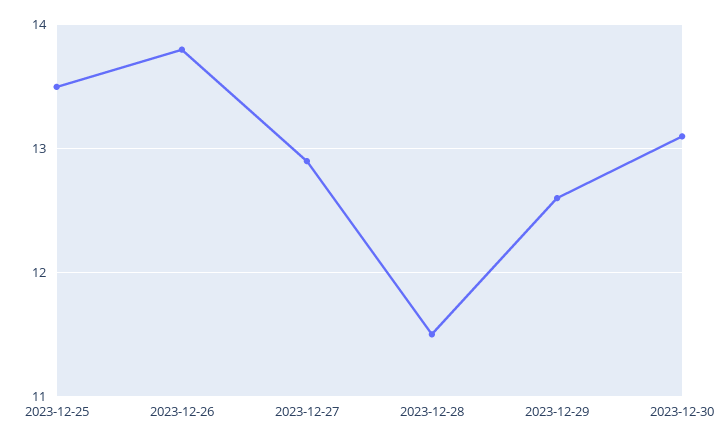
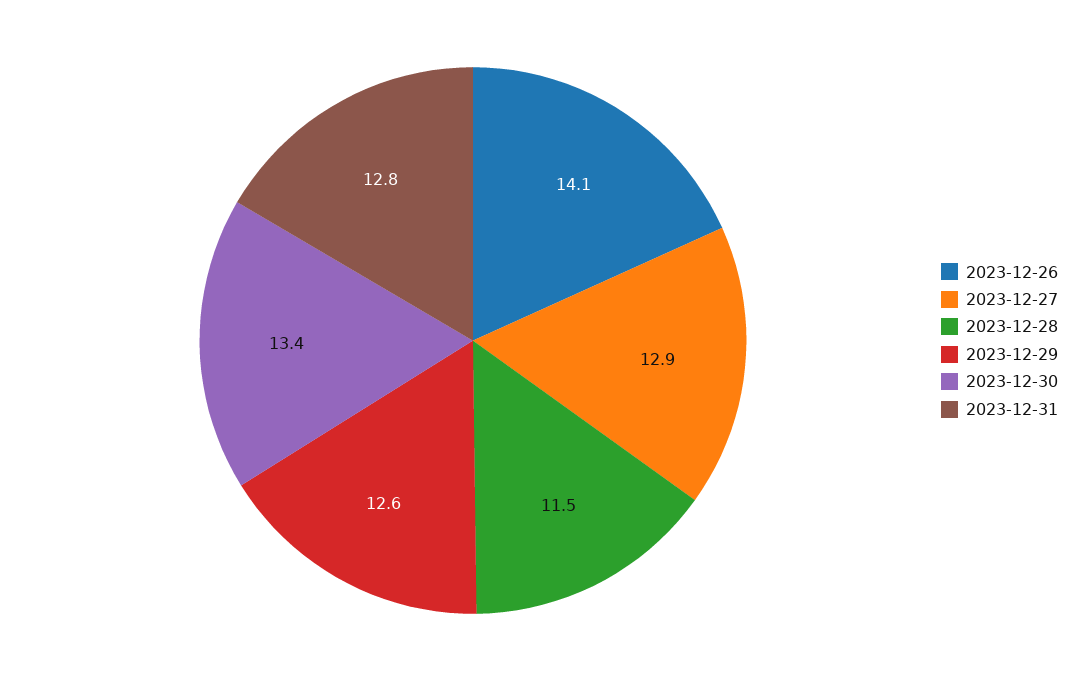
2023-12-25: 13.5 -> none
2023-12-26: 13.8 -> 14.1
2023-12-30: 13.1 -> 13.4
2023-12-31: none -> 12.8

